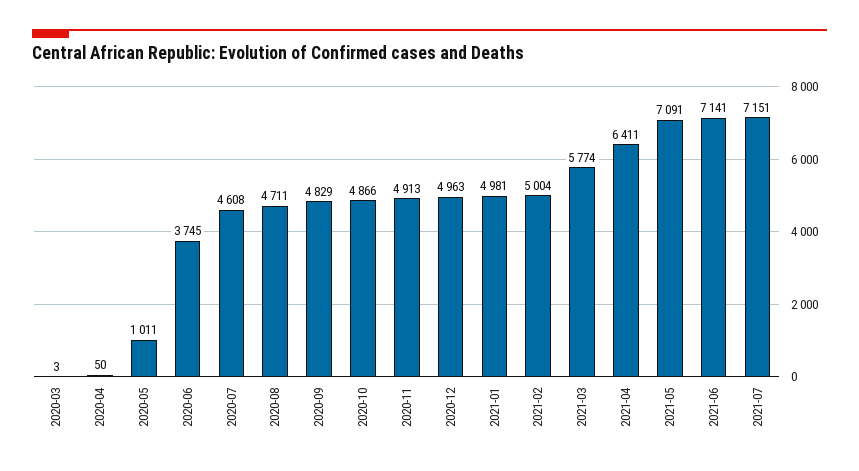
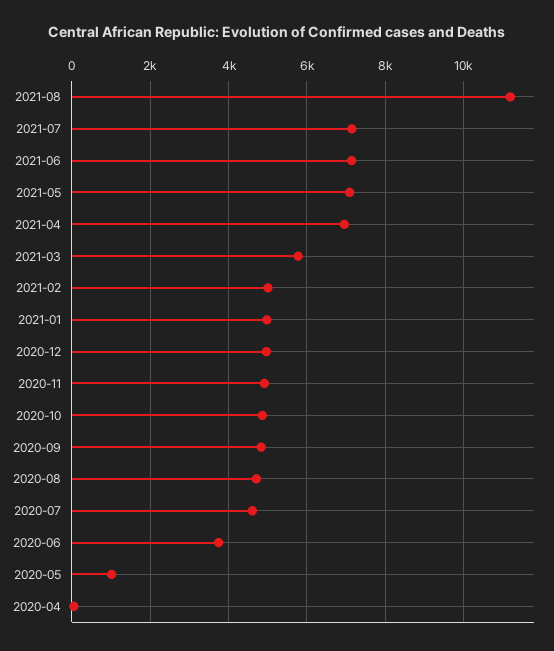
2020-03: 3 -> none
2021-04: 6411 -> 7000
2021-08: none -> 11200

